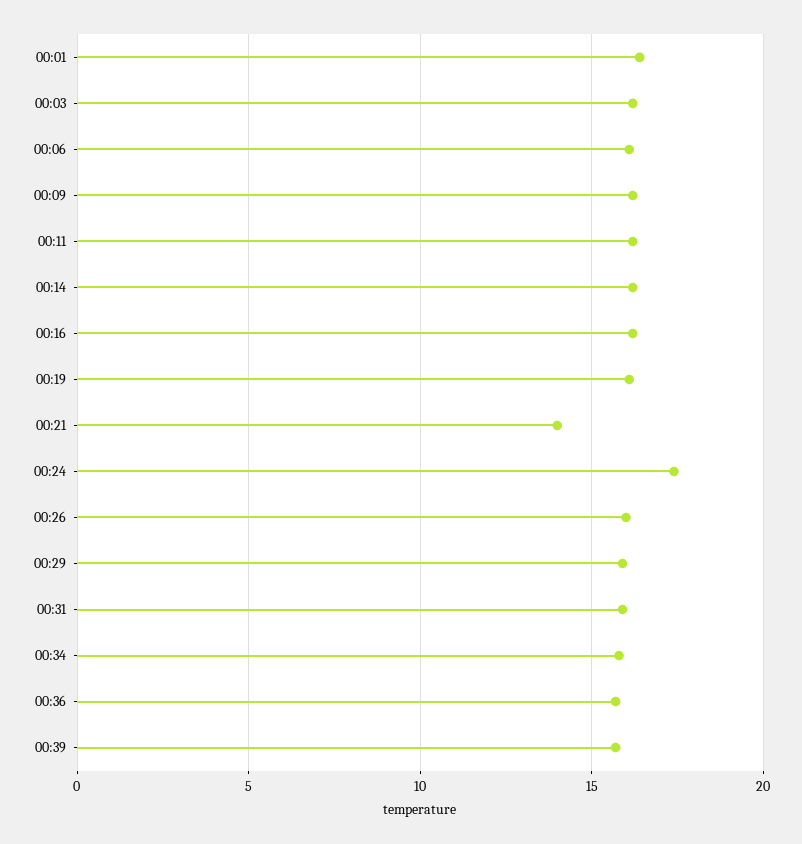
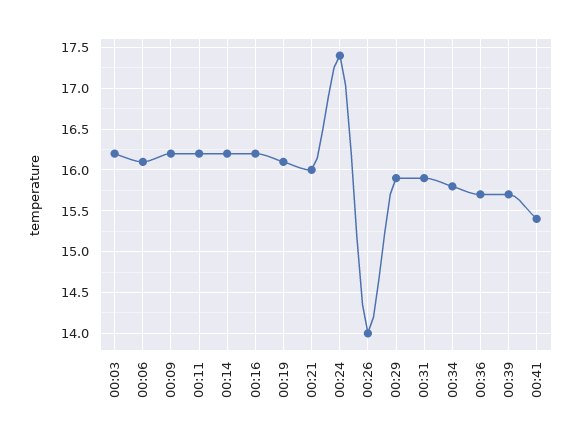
00:01: 16.5 -> none
00:21: 14 -> 16
00:26: 16 -> 14
00:41: none -> 15.4

